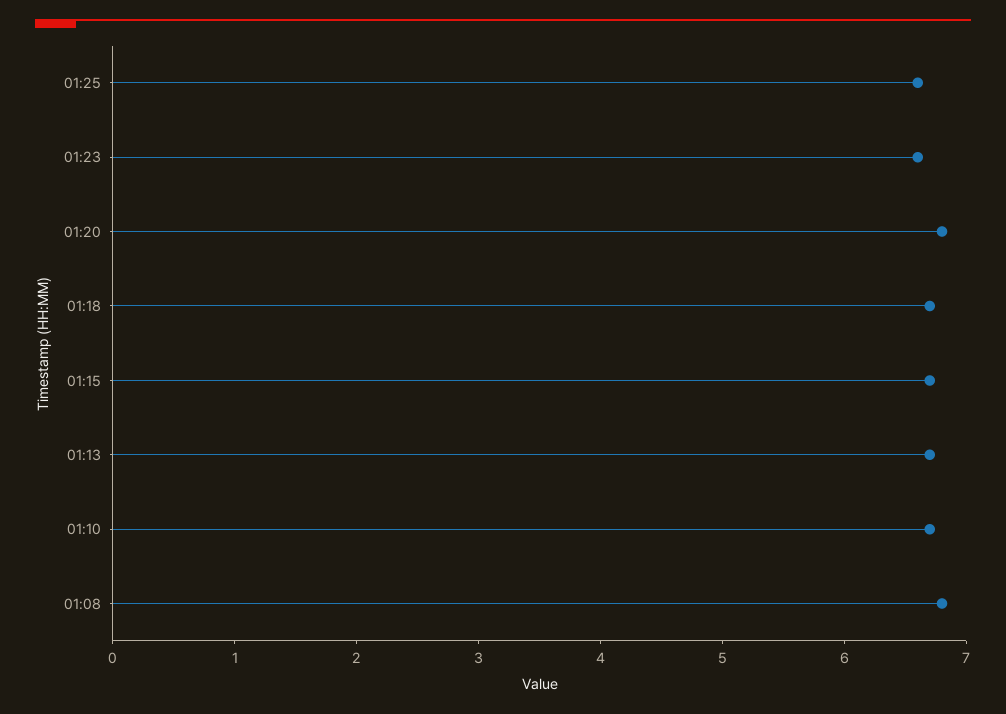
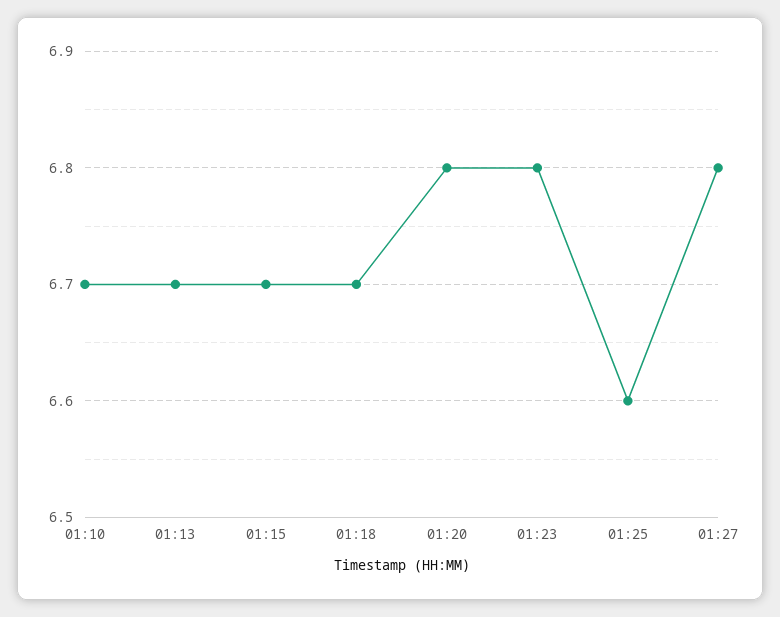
01:23: 6.6 -> 6.8
01:08: 6.8 -> none
01:27: none -> 6.8

